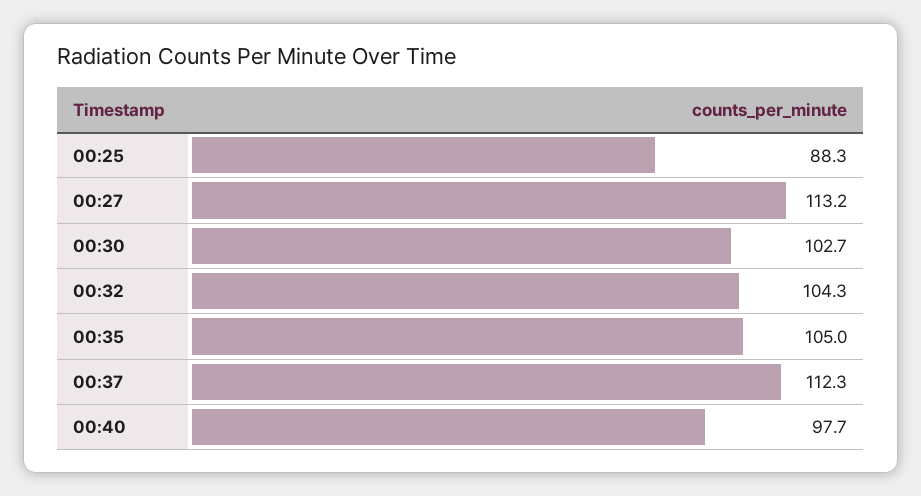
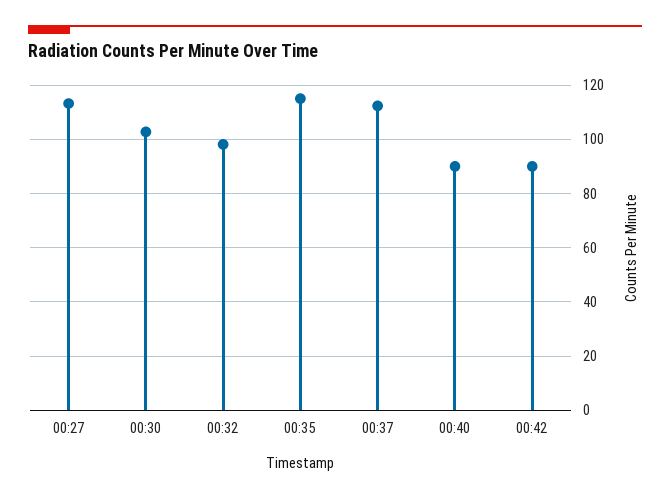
00:25: 88.3 -> none
00:32: 104.3 -> 97.5
00:35: 105 -> 115
00:40: 97.7 -> 90
00:42: none -> 90

